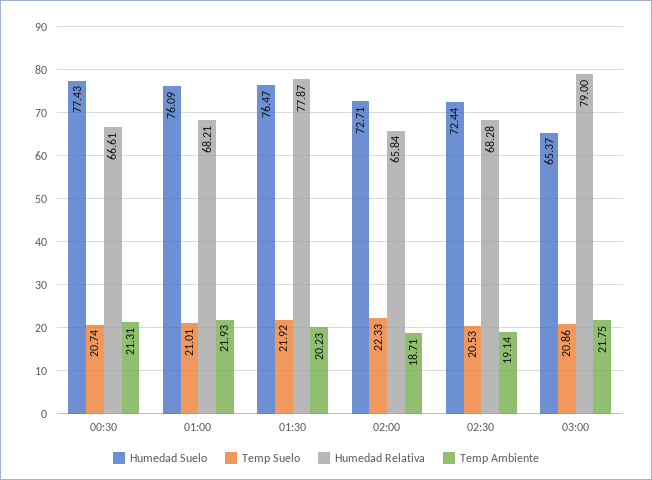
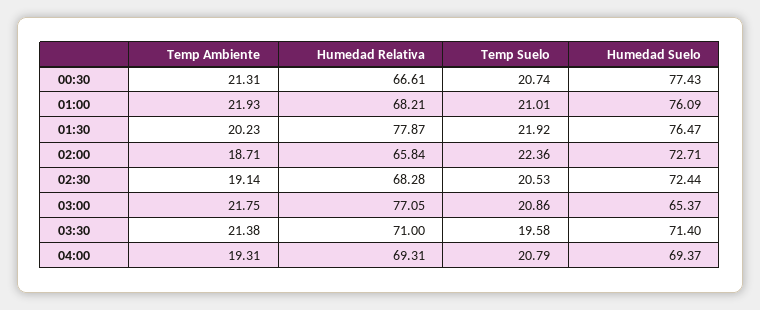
Temp Suelo, 02:00: 22.33 -> 22.36
Humedad Relativa, 03:00: 79 -> 77.05
Temp Ambiente, 03:30: none -> 21.38
Humedad Relativa, 03:30: none -> 71
Temp Suelo, 03:30: none -> 19.58
Humedad Suelo, 03:30: none -> 71.4
Temp Ambiente, 04:00: none -> 19.31
Humedad Relativa, 04:00: none -> 69.31
Temp Suelo, 04:00: none -> 20.79
Humedad Suelo, 04:00: none -> 69.37

